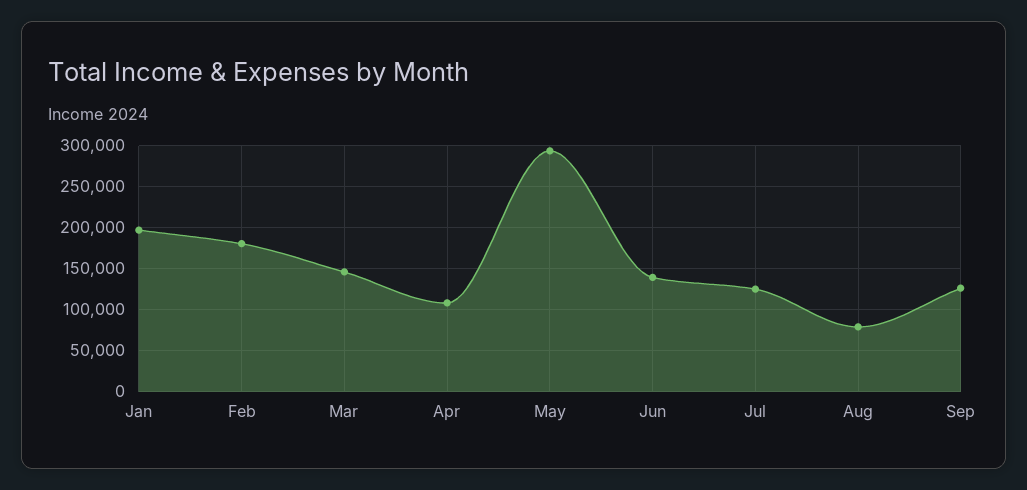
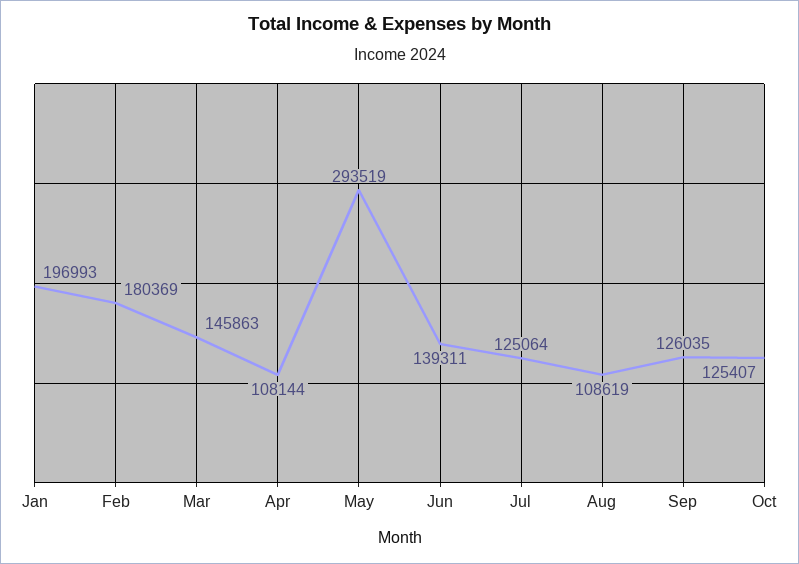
Aug: 80000 -> 108619
Oct: none -> 125407

